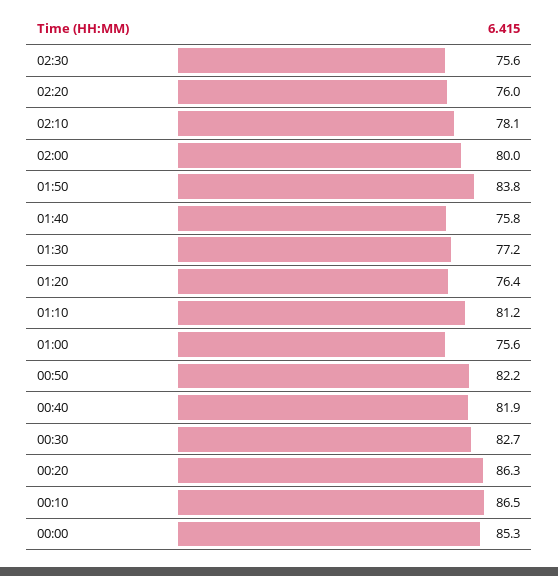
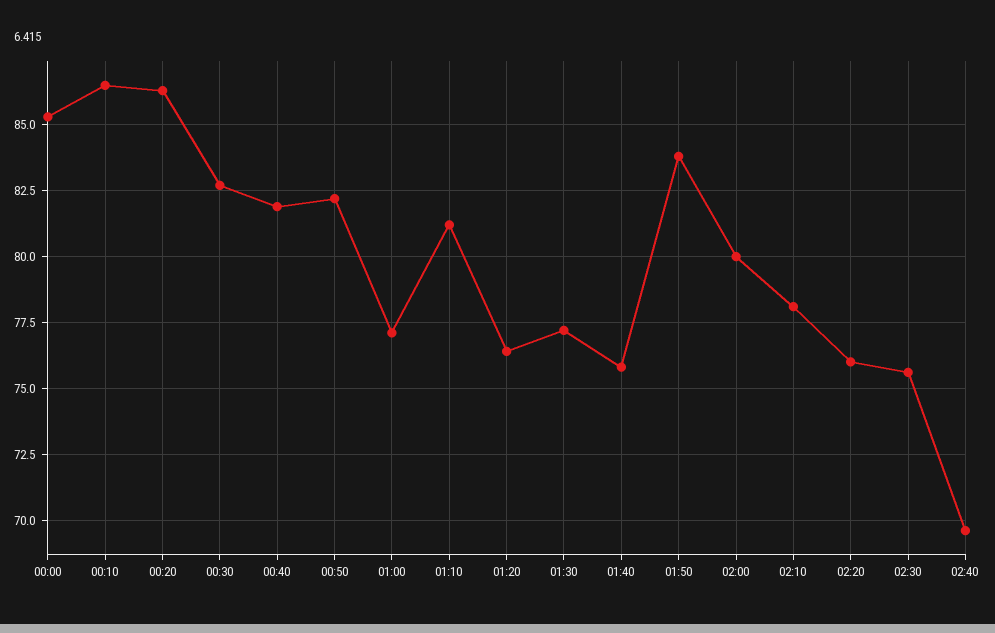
01:00: 75.6 -> 77
02:40: none -> 69.5

